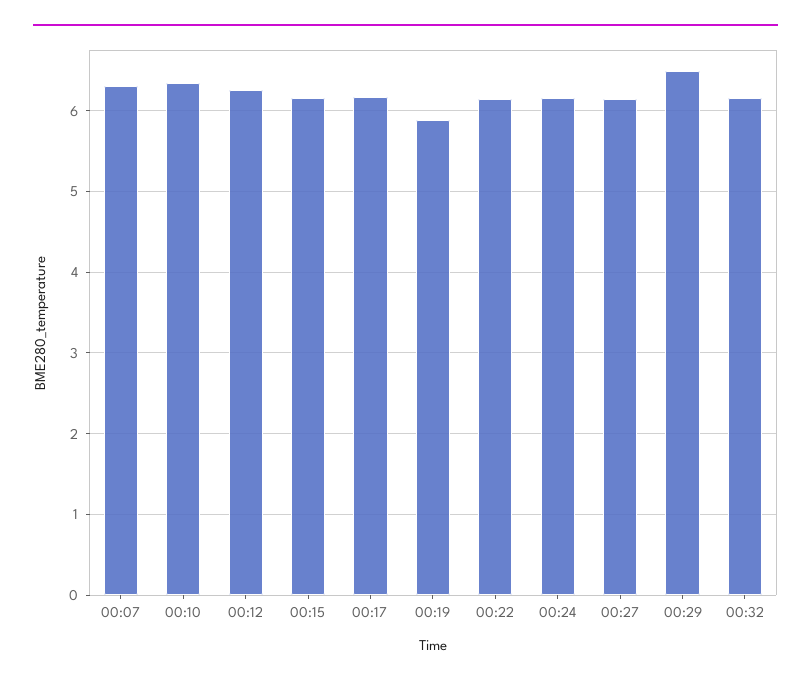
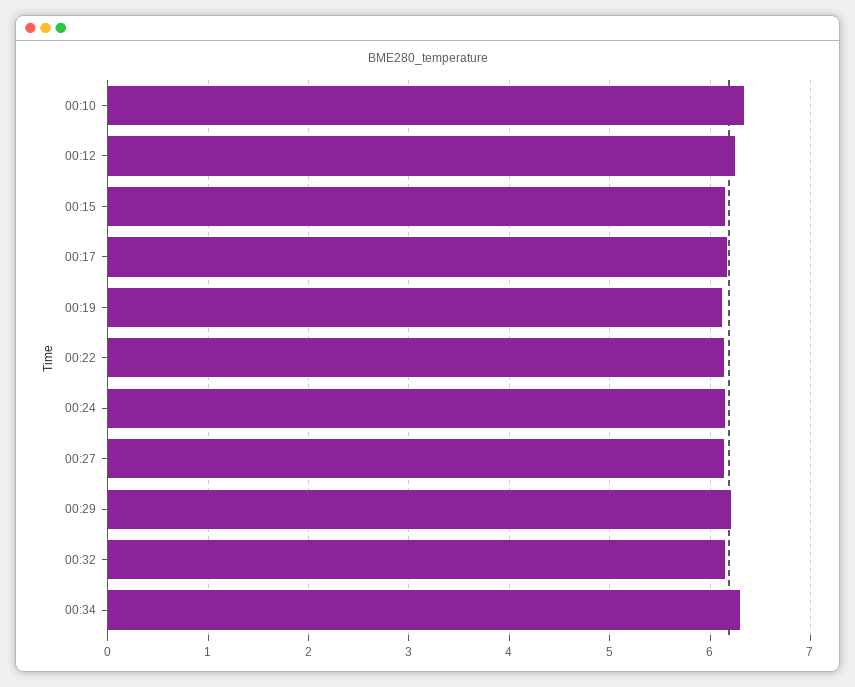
00:07: 6.3 -> none
00:19: 5.9 -> 6.1
00:29: 6.5 -> 6.2
00:34: none -> 6.3

